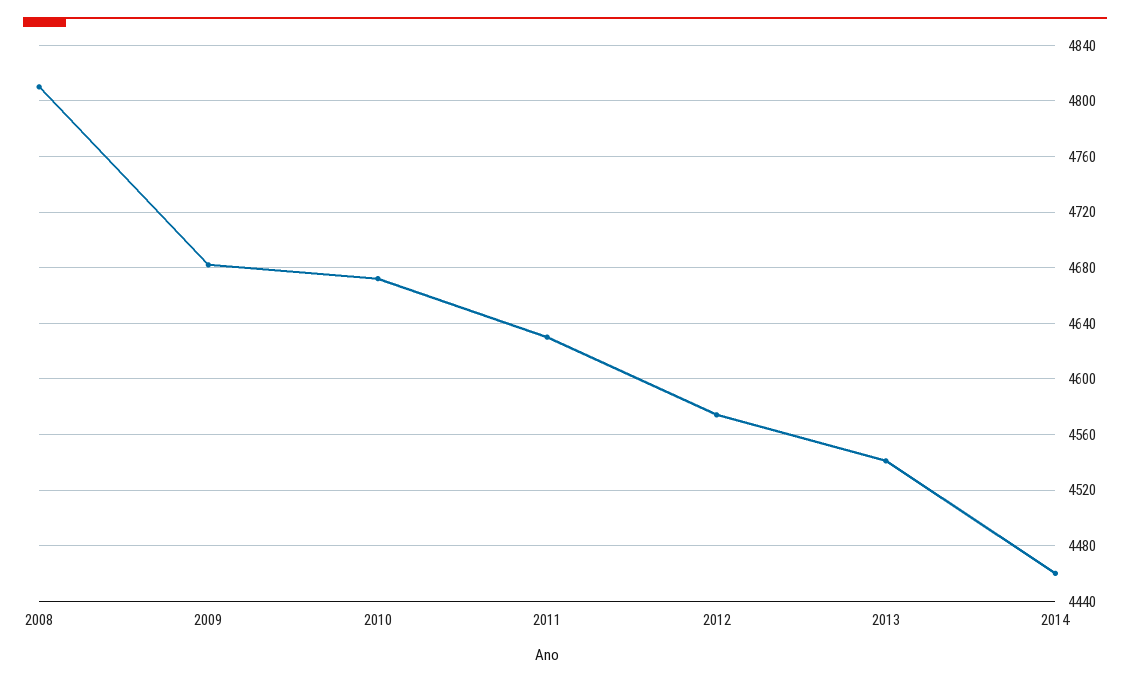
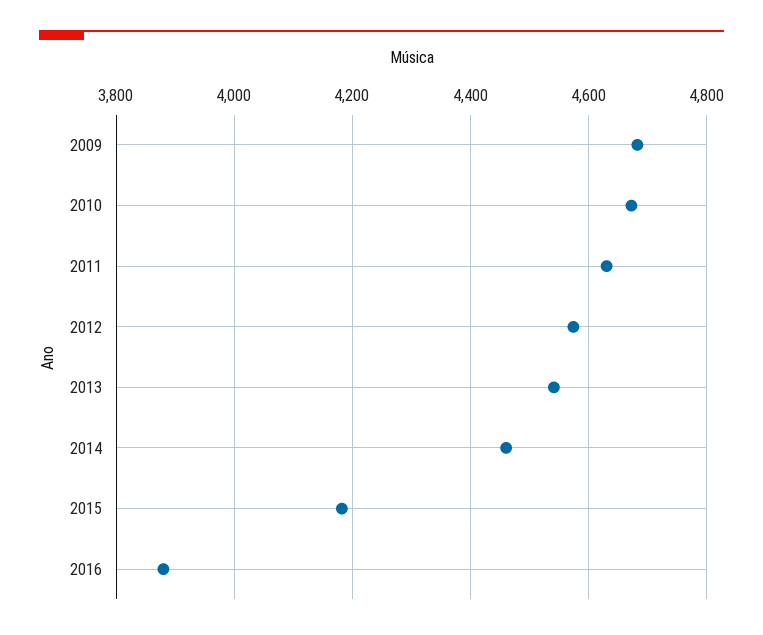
2008: 4810 -> none
2015: none -> 4180
2016: none -> 3880

